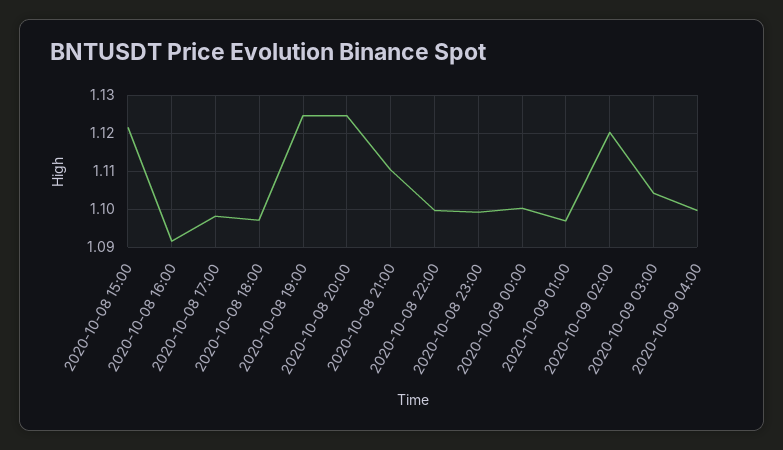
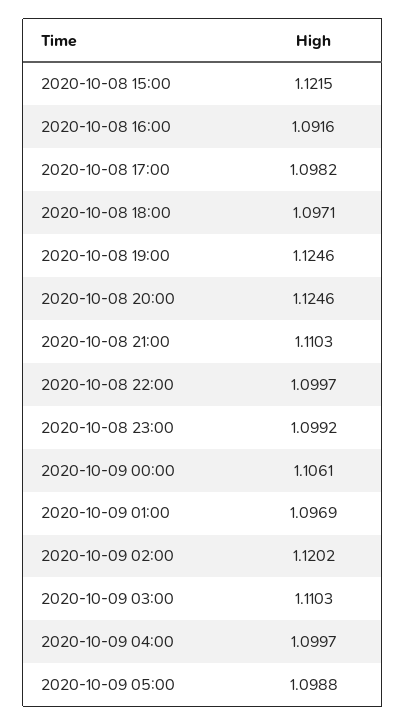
2020-10-09 00:00: 1.1 -> 1.1061
2020-10-09 03:00: 1.104 -> 1.1103
2020-10-09 05:00: none -> 1.0988

